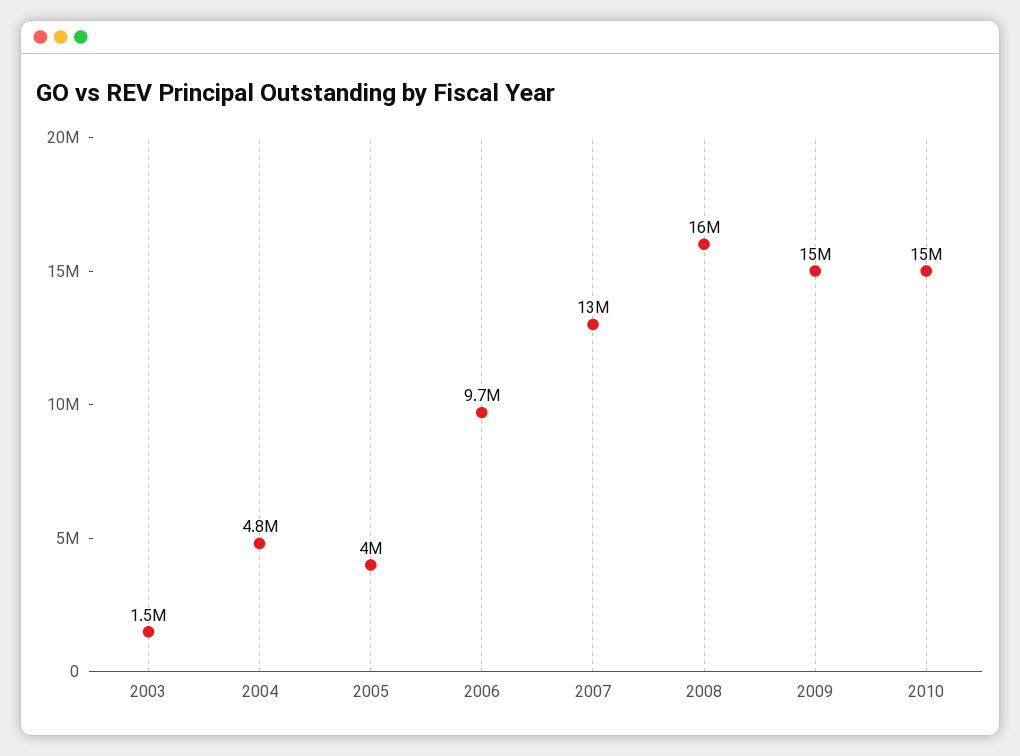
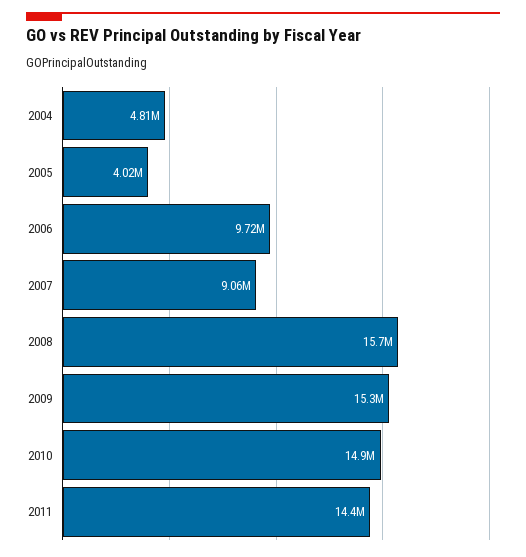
2003: 1500000 -> none
2007: 13000000 -> 9060000
2011: none -> 14400000

